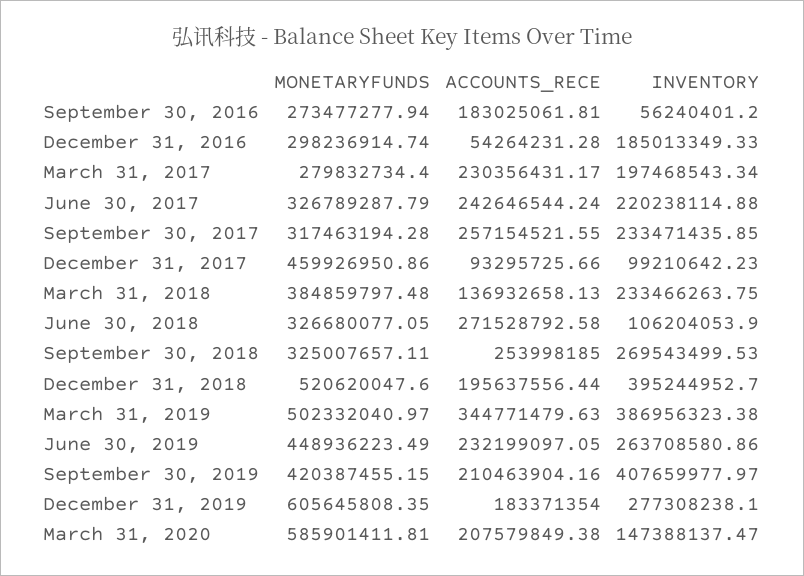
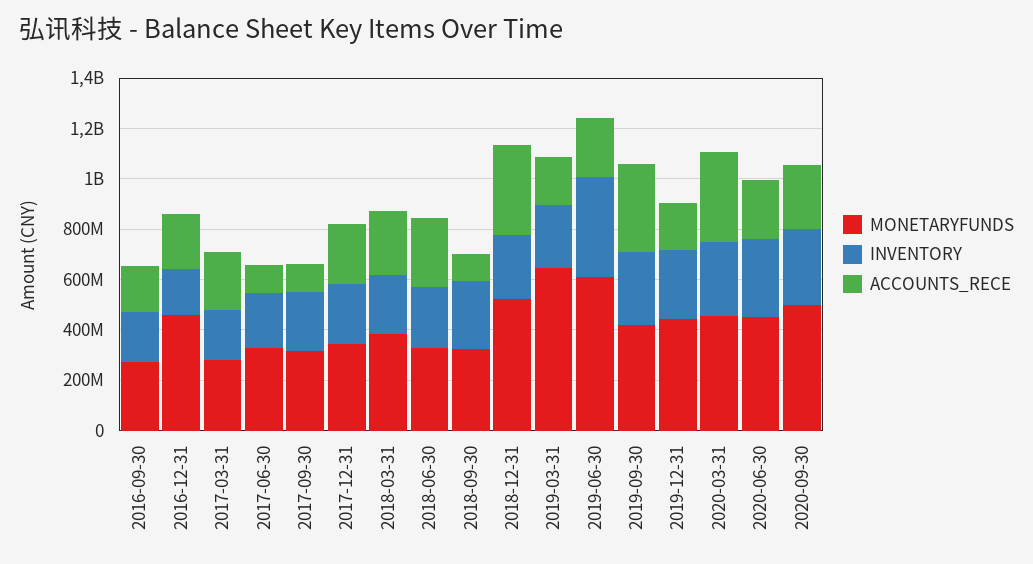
INVENTORY, September 30, 2016: 56240401.2 -> 200000000
MONETARYFUNDS, December 31, 2016: 298236914.74 -> 450000000
ACCOUNTS_RECE, December 31, 2016: 54264231.28 -> 200000000
ACCOUNTS_RECE, June 30, 2017: 242646544.24 -> 100000000
ACCOUNTS_RECE, September 30, 2017: 257154521.55 -> 100000000
MONETARYFUNDS, December 31, 2017: 459926950.86 -> 350000000
ACCOUNTS_RECE, December 31, 2017: 93295725.66 -> 250000000
INVENTORY, December 31, 2017: 99210642.23 -> 250000000
ACCOUNTS_RECE, March 31, 2018: 136932658.13 -> 250000000
INVENTORY, June 30, 2018: 106204053.9 -> 250000000
ACCOUNTS_RECE, September 30, 2018: 253998185 -> 100000000
ACCOUNTS_RECE, December 31, 2018: 195637556.44 -> 350000000
INVENTORY, December 31, 2018: 395244952.7 -> 250000000
MONETARYFUNDS, March 31, 2019: 502332040.97 -> 650000000
ACCOUNTS_RECE, March 31, 2019: 344771479.63 -> 200000000
INVENTORY, March 31, 2019: 386956323.38 -> 250000000
MONETARYFUNDS, June 30, 2019: 448936223.49 -> 600000000
INVENTORY, June 30, 2019: 263708580.86 -> 400000000
ACCOUNTS_RECE, September 30, 2019: 210463904.16 -> 350000000
INVENTORY, September 30, 2019: 407659977.97 -> 300000000
MONETARYFUNDS, December 31, 2019: 605645808.35 -> 450000000
MONETARYFUNDS, March 31, 2020: 585901411.81 -> 450000000
ACCOUNTS_RECE, March 31, 2020: 207579849.38 -> 350000000
INVENTORY, March 31, 2020: 147388137.47 -> 300000000
MONETARYFUNDS, 2020-06-30: none -> 450000000
INVENTORY, 2020-06-30: none -> 300000000
ACCOUNTS_RECE, 2020-06-30: none -> 250000000
MONETARYFUNDS, 2020-09-30: none -> 500000000
INVENTORY, 2020-09-30: none -> 300000000
ACCOUNTS_RECE, 2020-09-30: none -> 250000000

